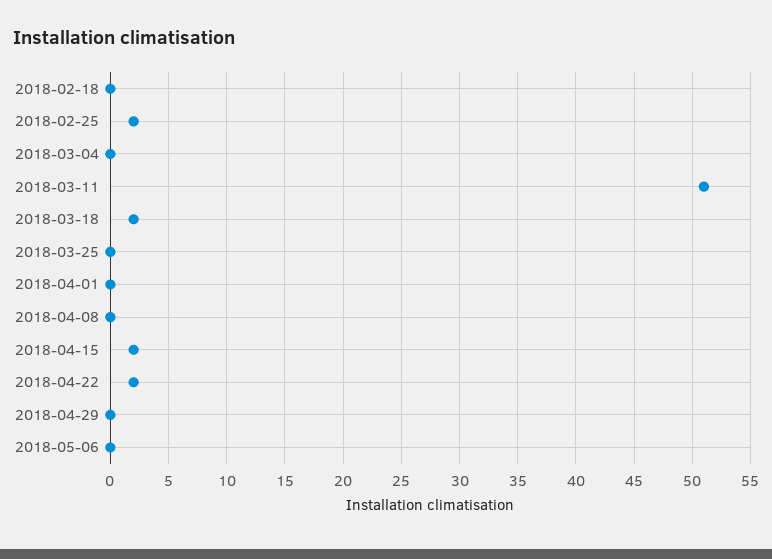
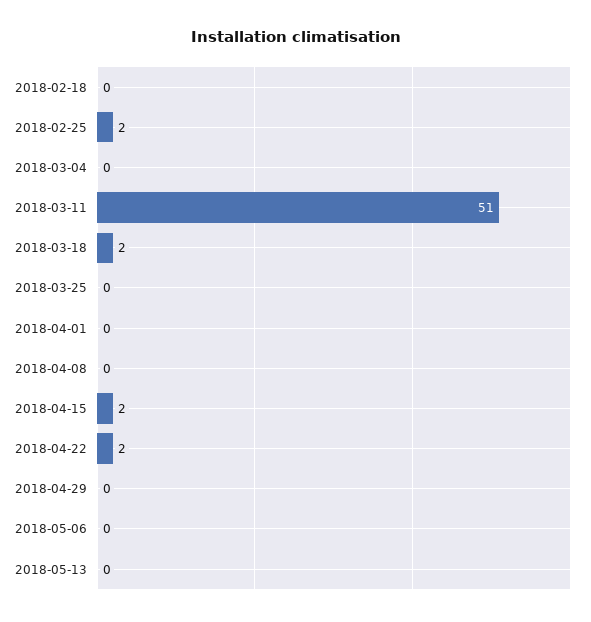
2018-05-13: none -> 0

